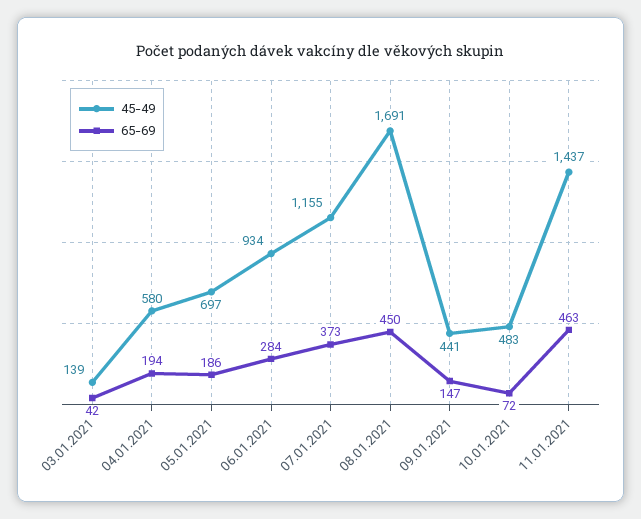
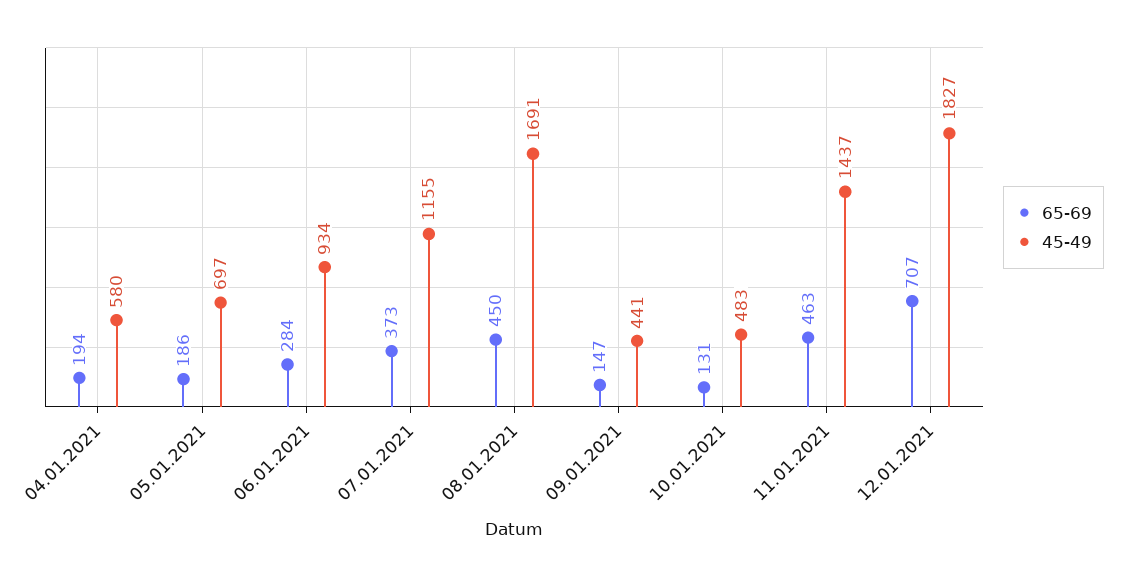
45-49, 03.01.2021: 139 -> none
65-69, 03.01.2021: 42 -> none
65-69, 10.01.2021: 72 -> 131
65-69, 12.01.2021: none -> 707
45-49, 12.01.2021: none -> 1827

